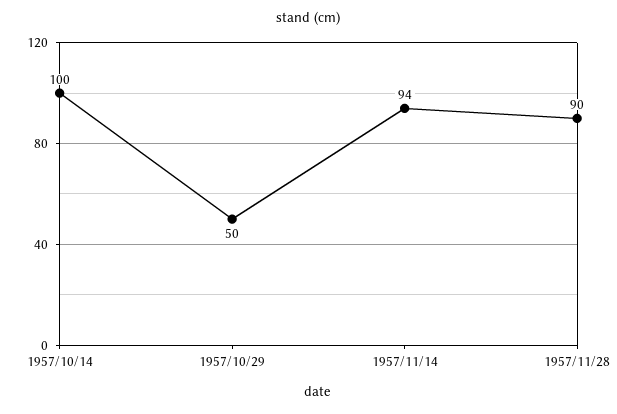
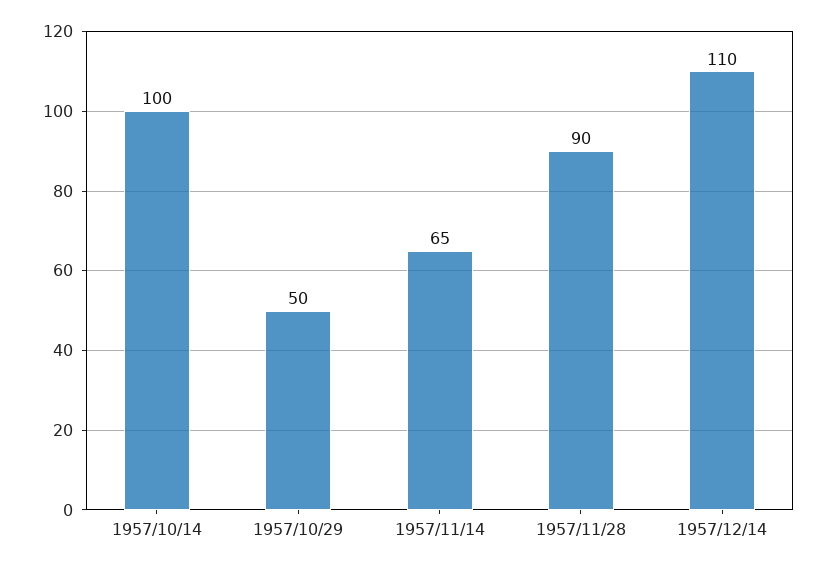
1957/11/14: 94 -> 65
1957/12/14: none -> 110

